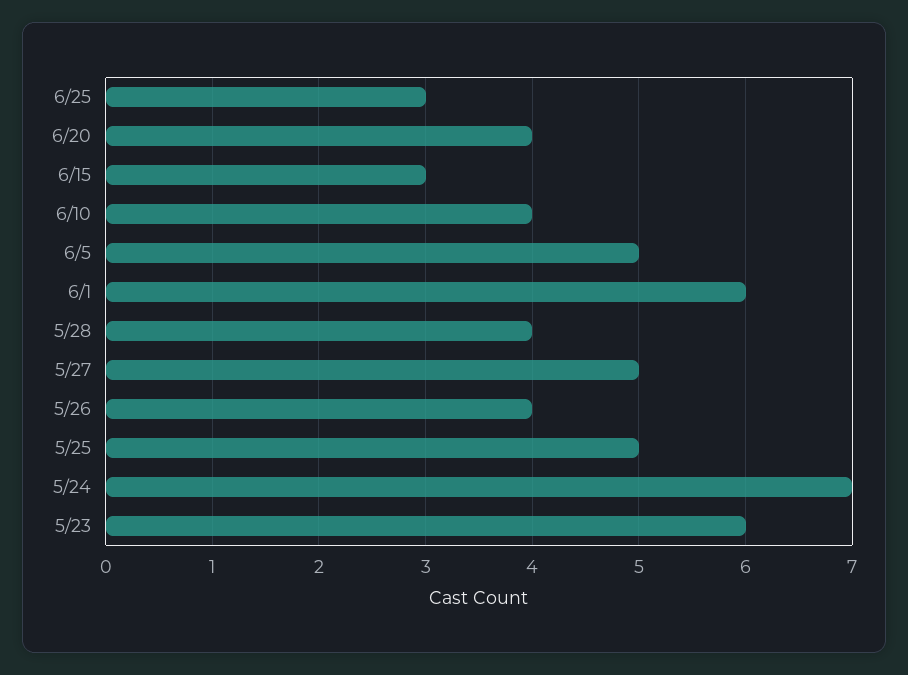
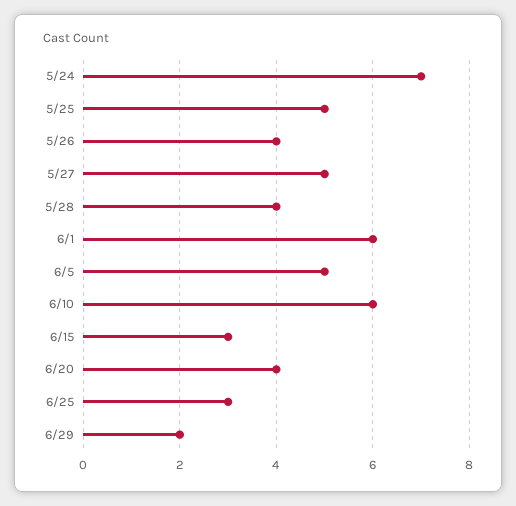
6/10: 4 -> 6
5/23: 6 -> none
6/29: none -> 2

